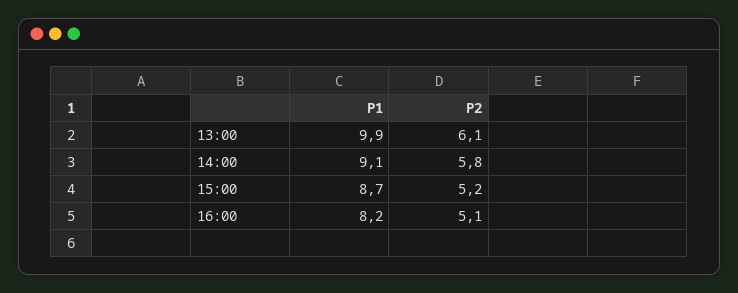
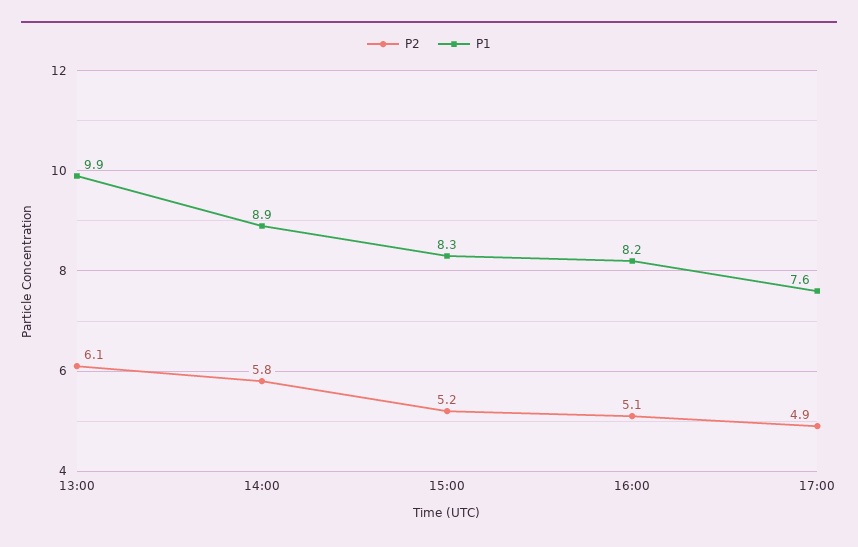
P1, 14:00: 9.1 -> 8.9
P1, 15:00: 8.7 -> 8.3
P2, 17:00: none -> 4.9
P1, 17:00: none -> 7.6

